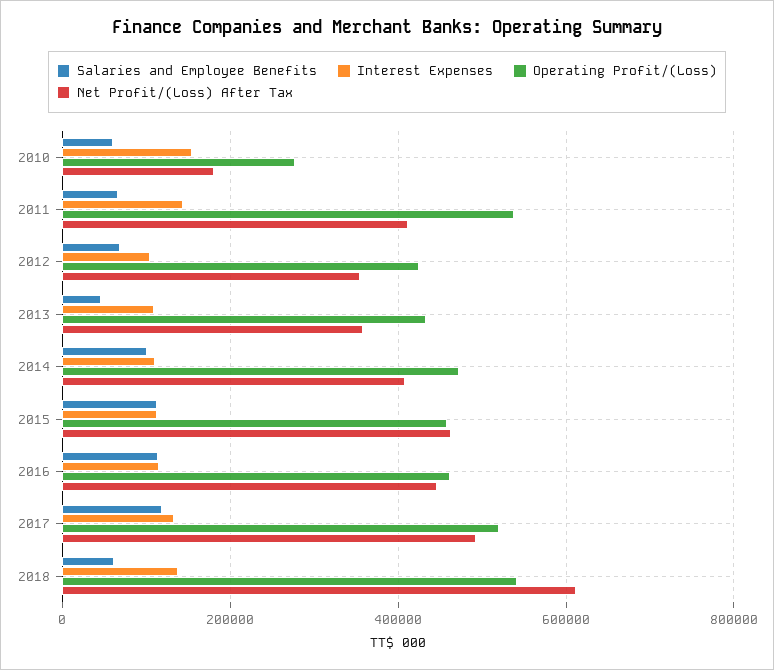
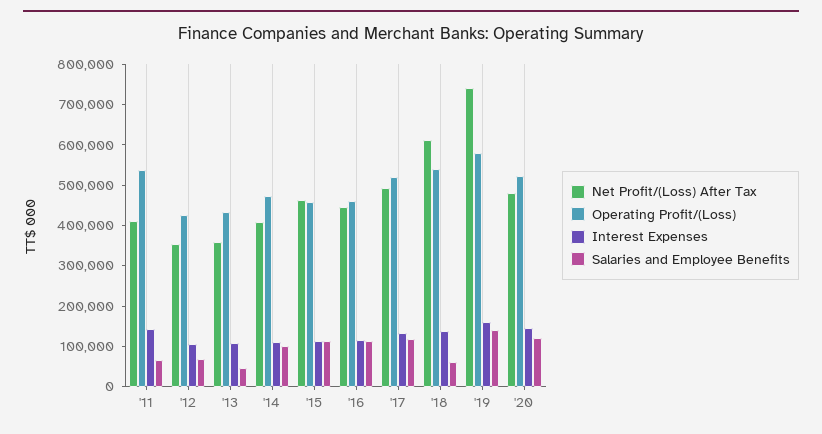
Salaries and Employee Benefits, 2010: 60000 -> none
Interest Expenses, 2010: 160000 -> none
Operating Profit/(Loss), 2010: 280000 -> none
Net Profit/(Loss) After Tax, 2010: 180000 -> none
Net Profit/(Loss) After Tax, '19: none -> 740000
Operating Profit/(Loss), '19: none -> 580000
Interest Expenses, '19: none -> 160000
Salaries and Employee Benefits, '19: none -> 140000
Net Profit/(Loss) After Tax, '20: none -> 480000
Operating Profit/(Loss), '20: none -> 520000
Interest Expenses, '20: none -> 140000
Salaries and Employee Benefits, '20: none -> 120000

